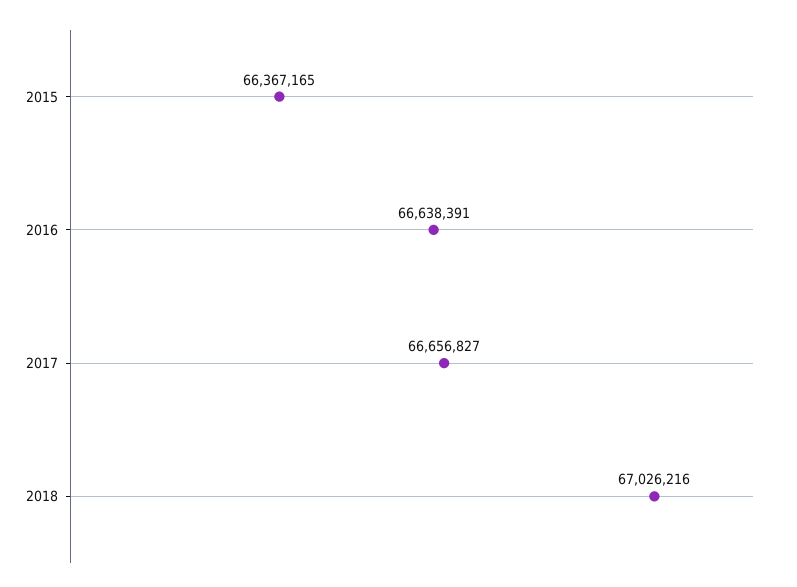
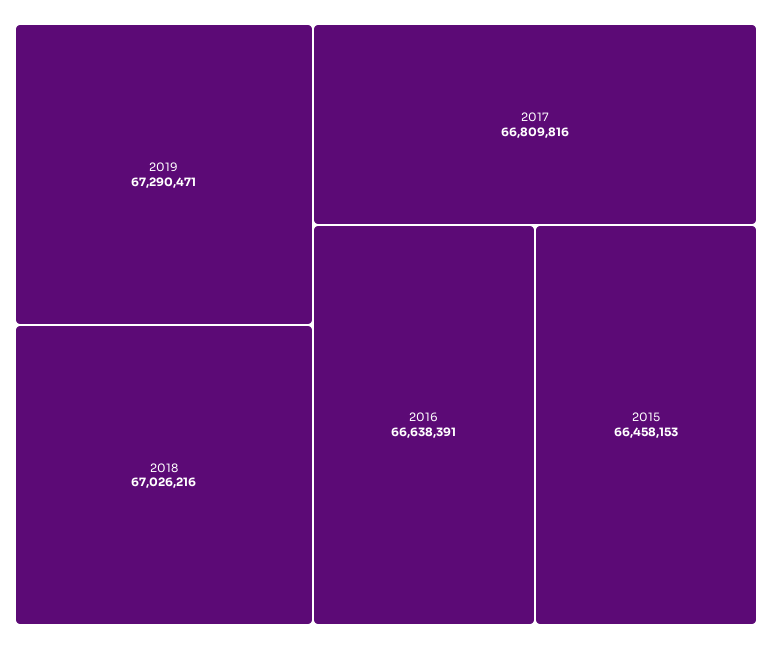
2015: 66367165 -> 66458153
2017: 66656827 -> 66809816
2019: none -> 67290471

